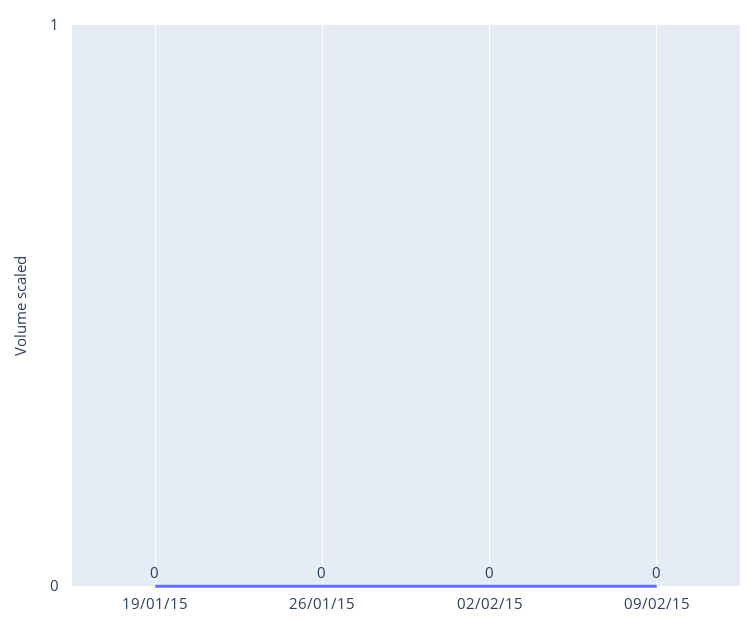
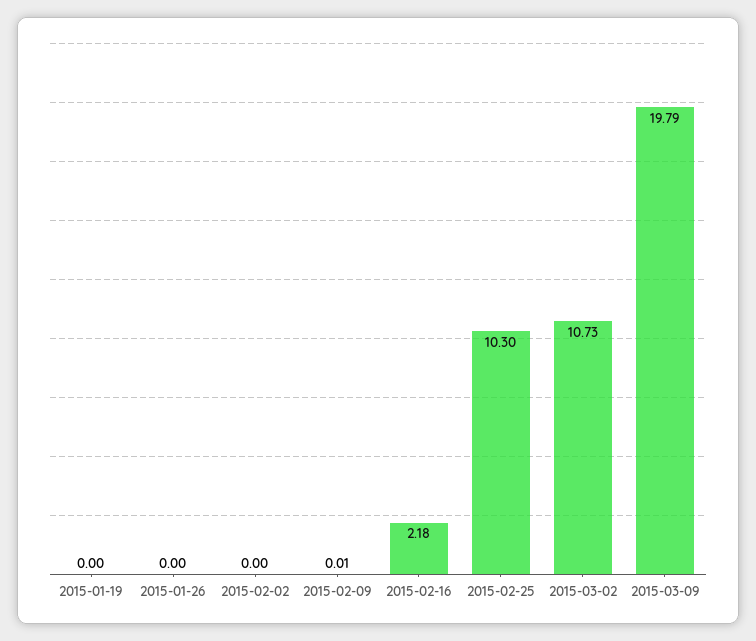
09/02/15: 0 -> 0.01
2015-02-16: none -> 2.18
2015-02-25: none -> 10.3
2015-03-02: none -> 10.73
2015-03-09: none -> 19.79

